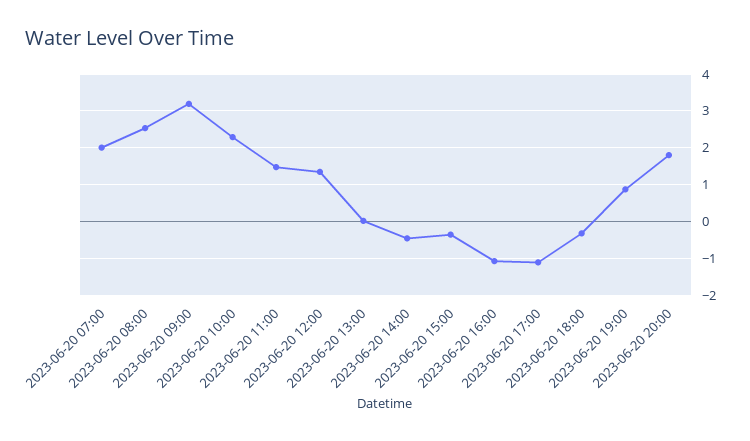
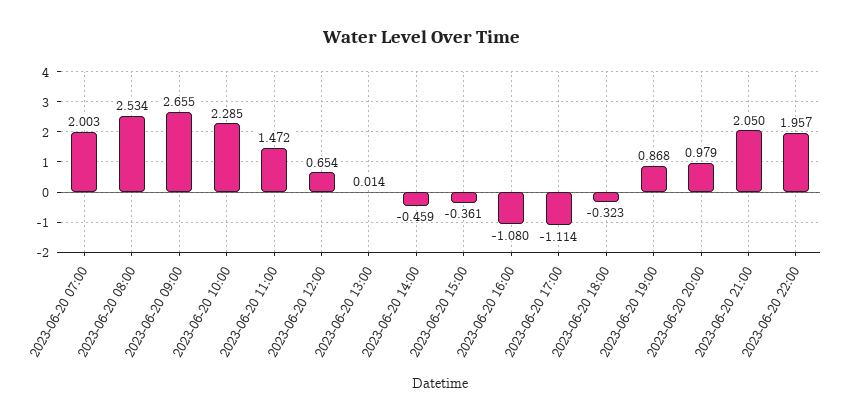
2023-06-20 09:00: 3.2 -> 2.655
2023-06-20 12:00: 1.4 -> 0.654
2023-06-20 20:00: 1.8 -> 0.979
2023-06-20 21:00: none -> 2.05
2023-06-20 22:00: none -> 1.957

